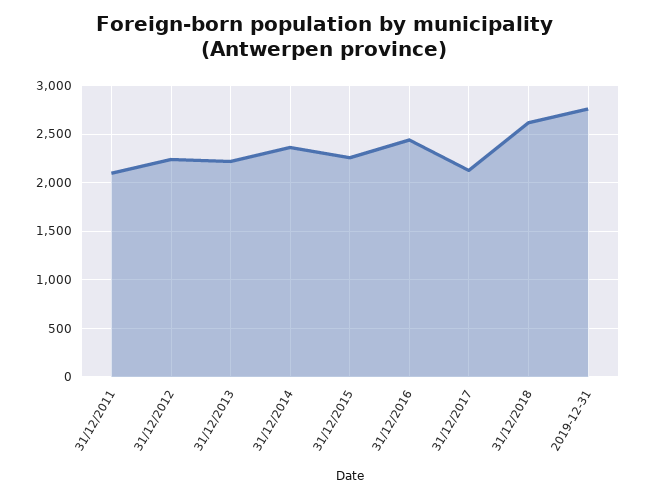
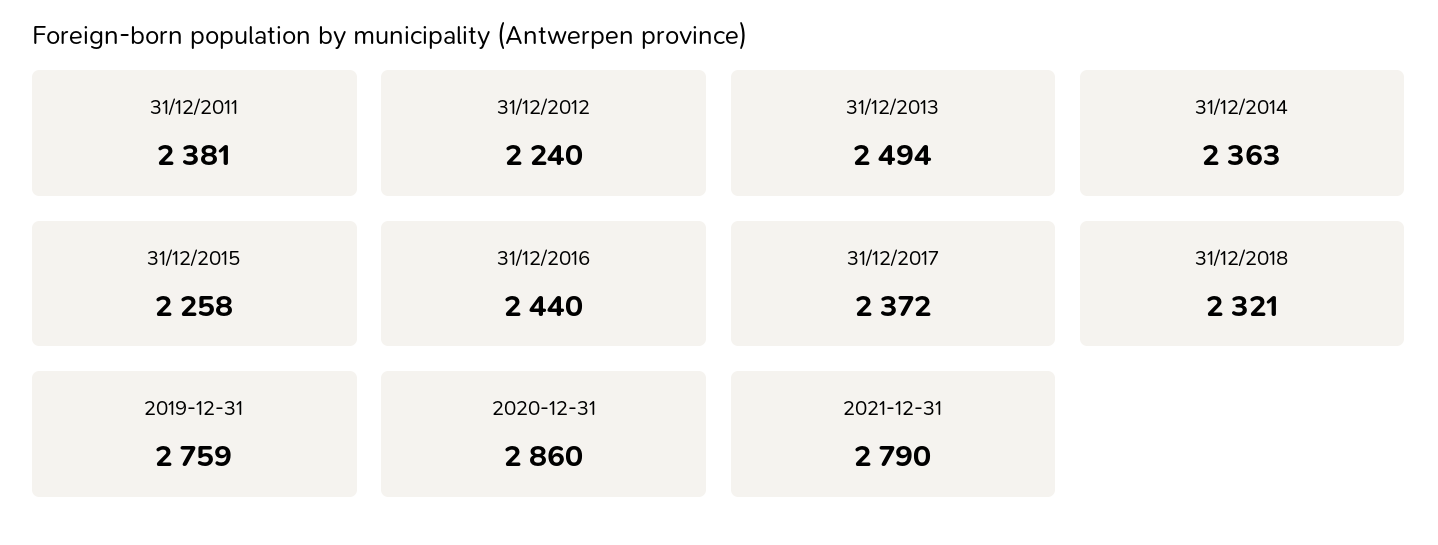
31/12/2011: 2100 -> 2381
31/12/2013: 2200 -> 2494
31/12/2017: 2100 -> 2372
31/12/2018: 2600 -> 2321
2020-12-31: none -> 2860
2021-12-31: none -> 2790

